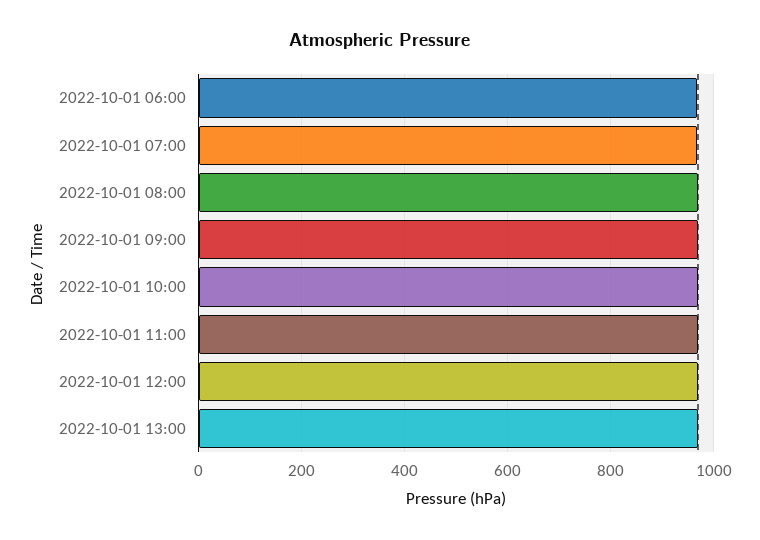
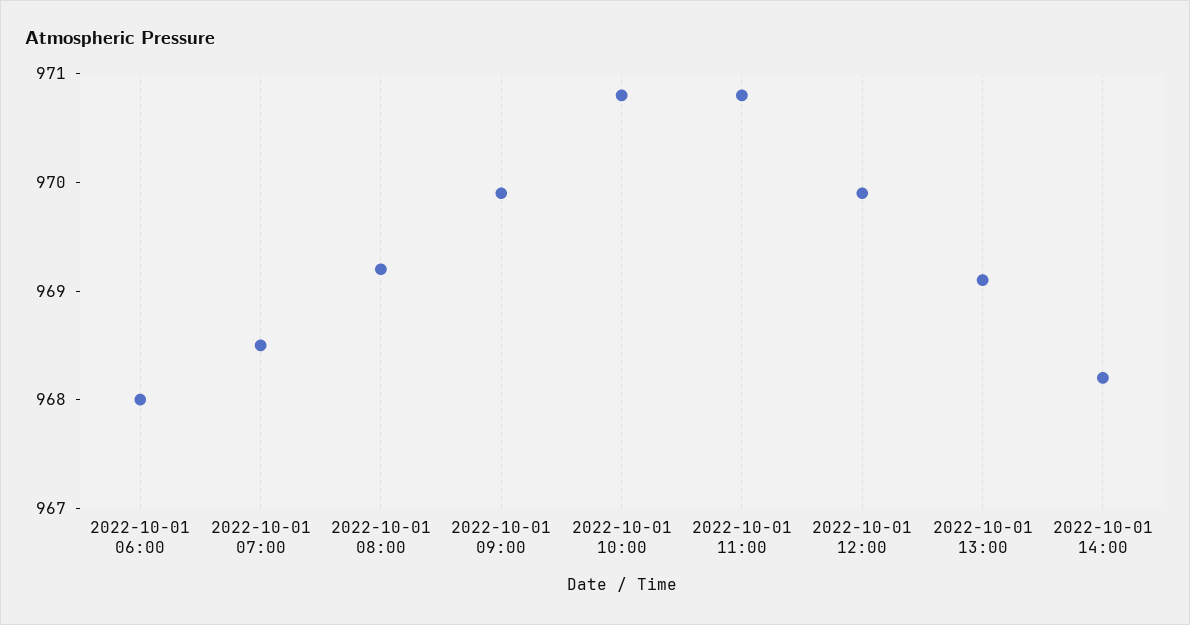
2022-10-01 14:00: none -> 968.2

